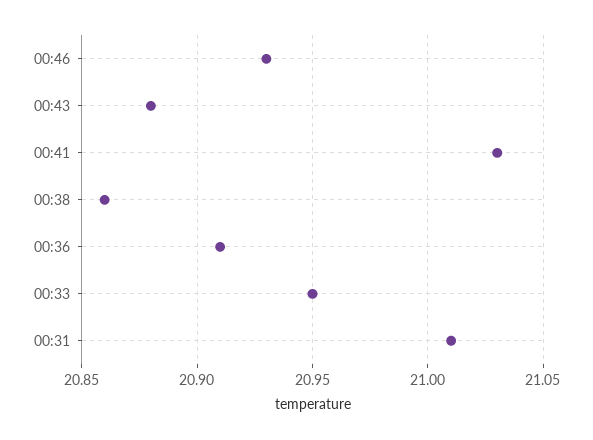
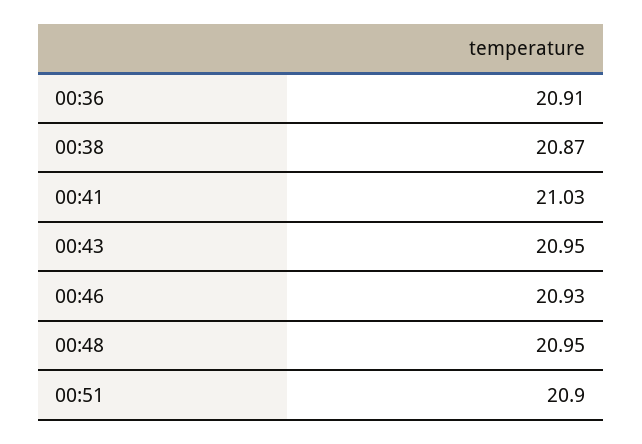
00:43: 20.88 -> 20.95
00:38: 20.86 -> 20.87
00:33: 20.95 -> none
00:31: 21.01 -> none
00:48: none -> 20.95
00:51: none -> 20.9

